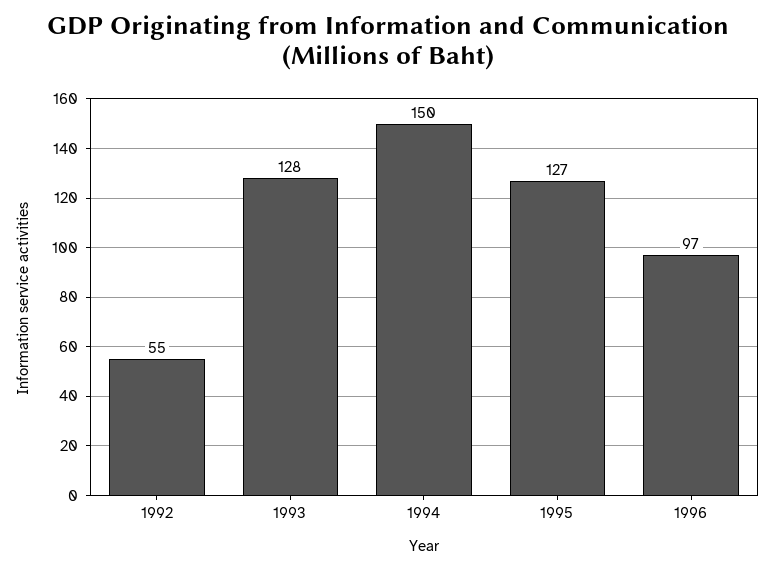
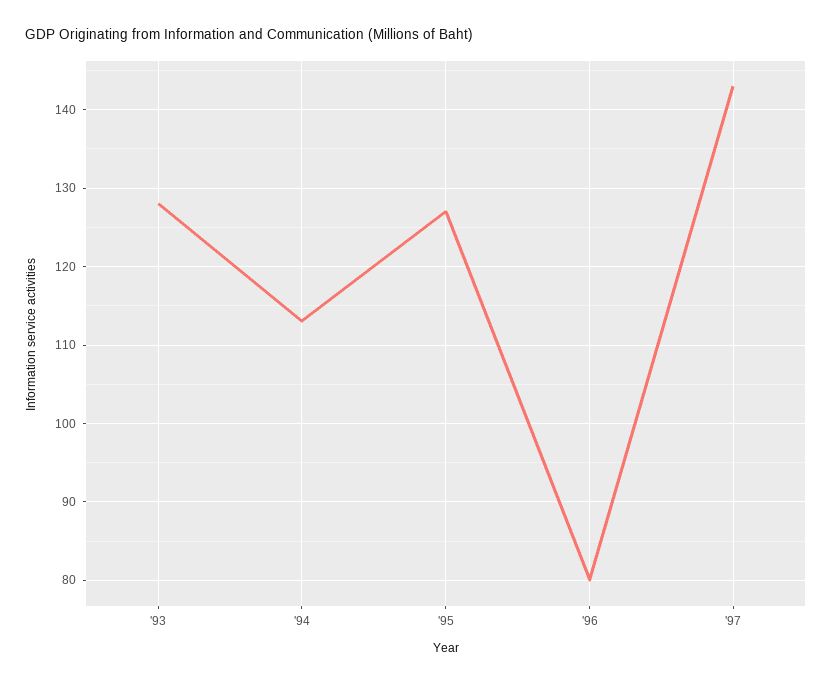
1992: 55 -> none
1994: 150 -> 113
1996: 97 -> 80
'97: none -> 143

